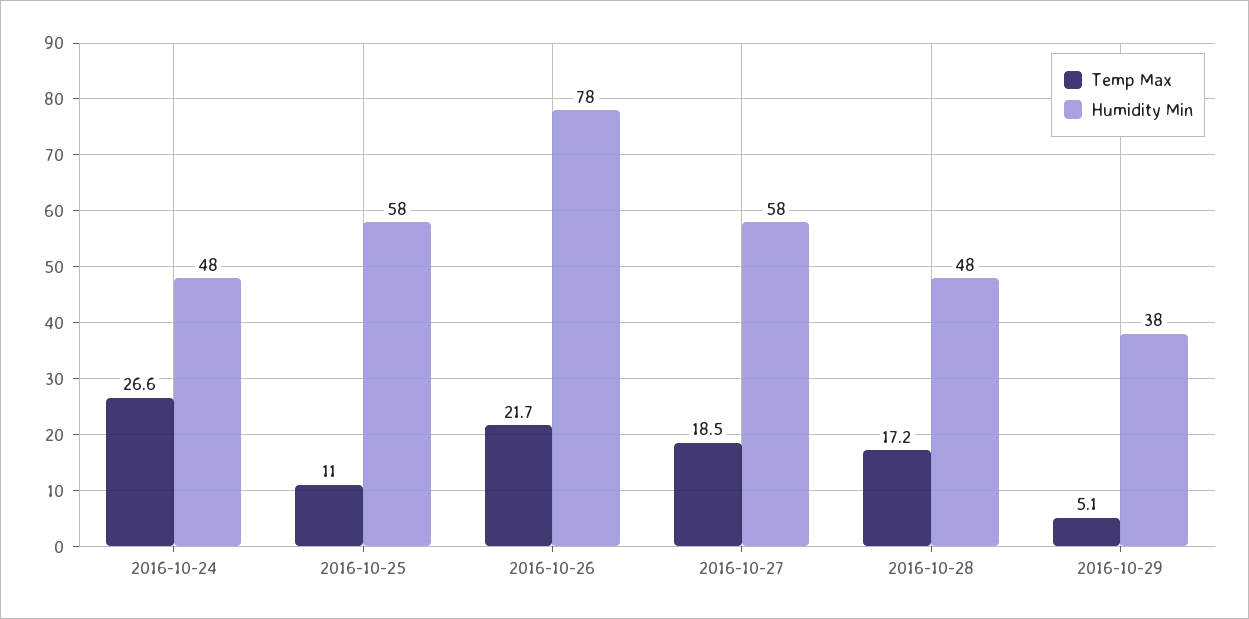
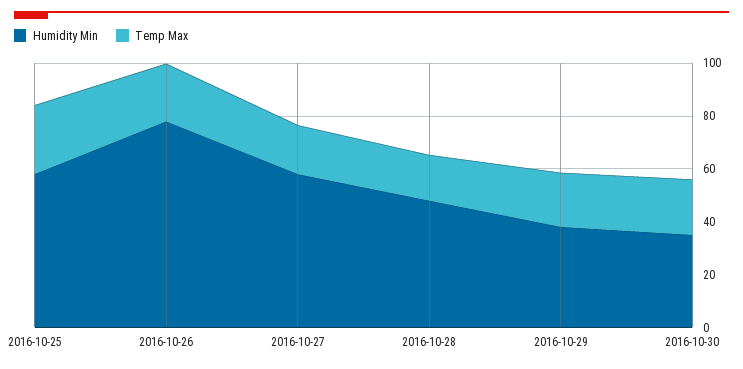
Temp Max, 2016-10-24: 26.6 -> none
Humidity Min, 2016-10-24: 48 -> none
Temp Max, 2016-10-25: 11 -> 25
Temp Max, 2016-10-29: 5.1 -> 20
Humidity Min, 2016-10-30: none -> 35
Temp Max, 2016-10-30: none -> 20

